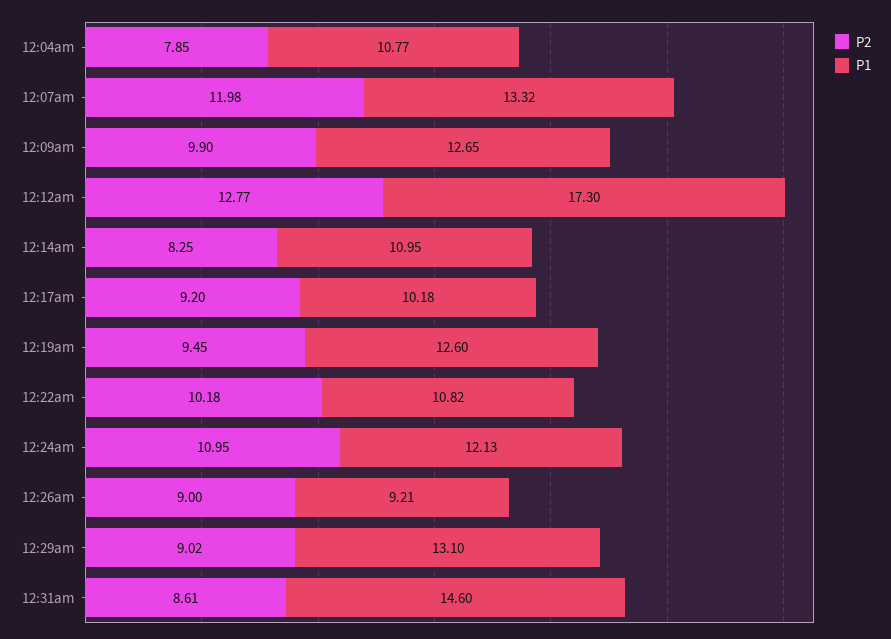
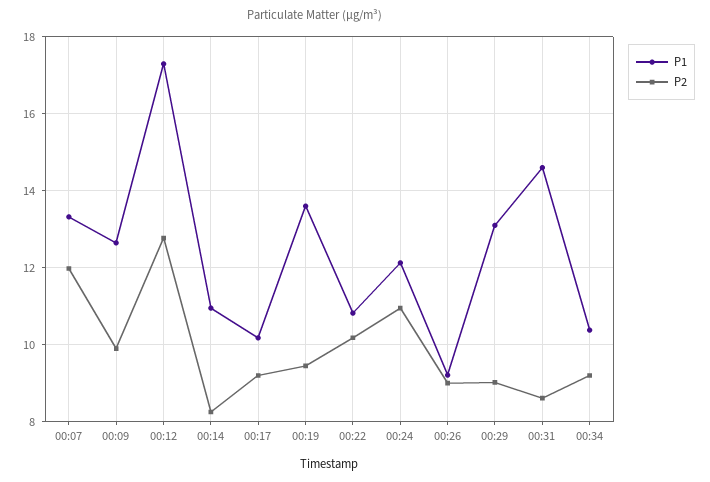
P2, 12:04am: 7.85 -> none
P1, 12:04am: 10.77 -> none
P1, 12:19am: 12.6 -> 13.6
P1, 00:34: none -> 10.4
P2, 00:34: none -> 9.2

